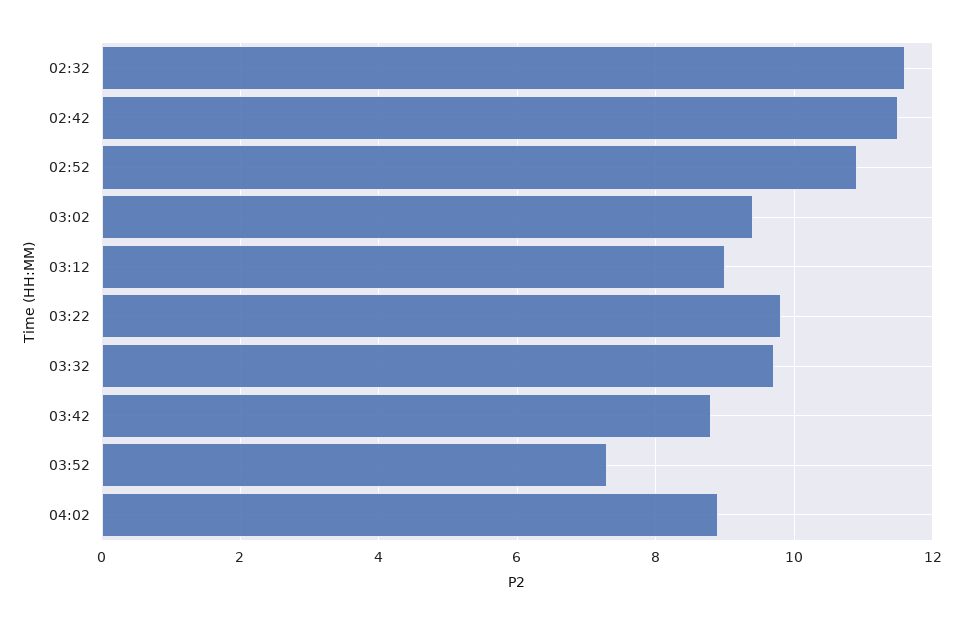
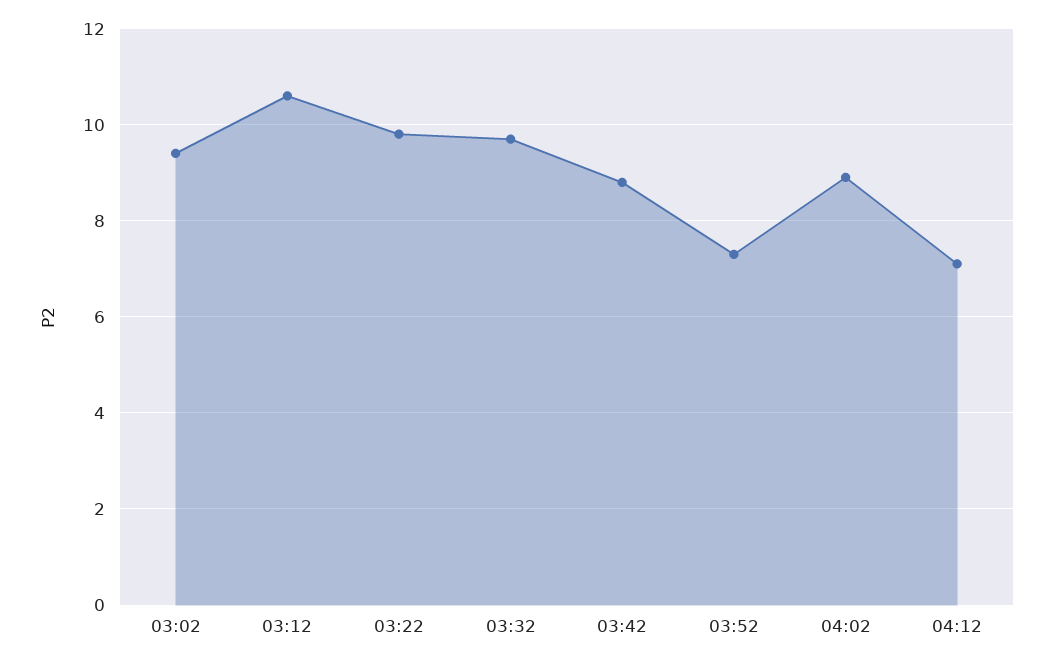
02:32: 11.5 -> none
02:42: 11.5 -> none
02:52: 11 -> none
03:12: 9 -> 10.5
04:12: none -> 7

